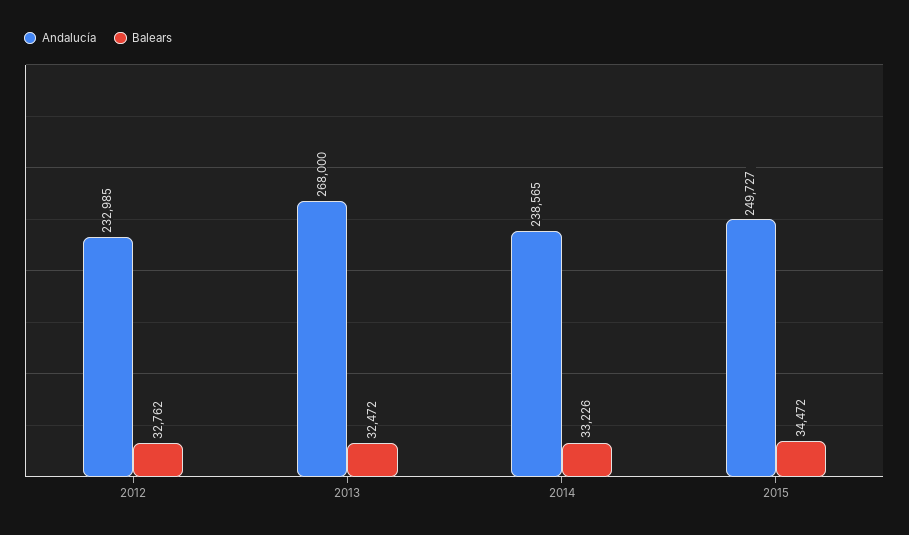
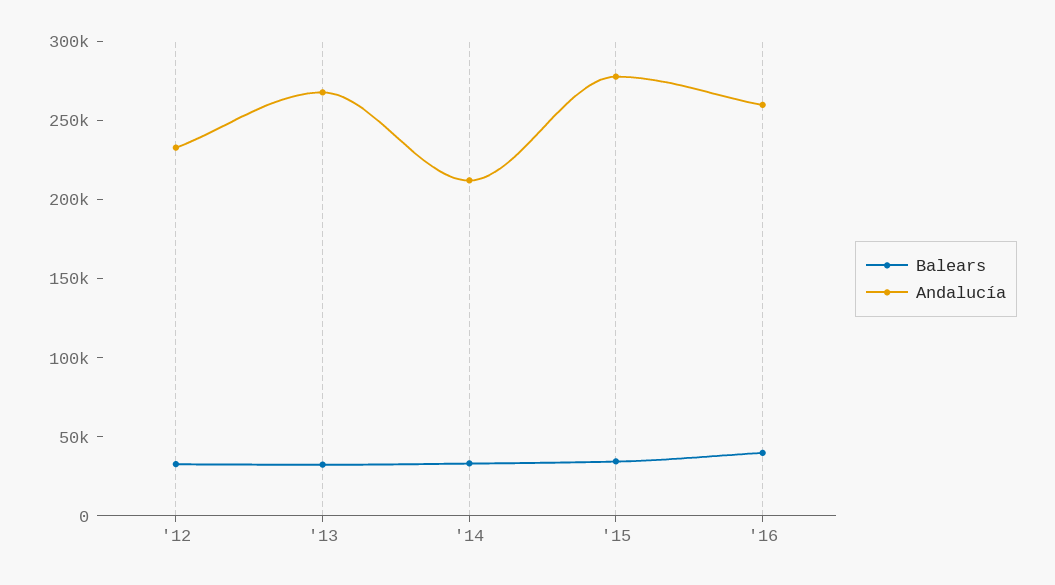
Andalucía, 2014: 238565 -> 210000
Andalucía, 2015: 249727 -> 280000
Balears, '16: none -> 40000
Andalucía, '16: none -> 260000

